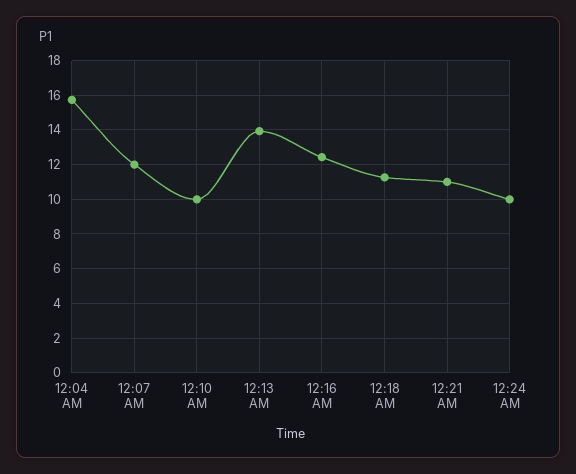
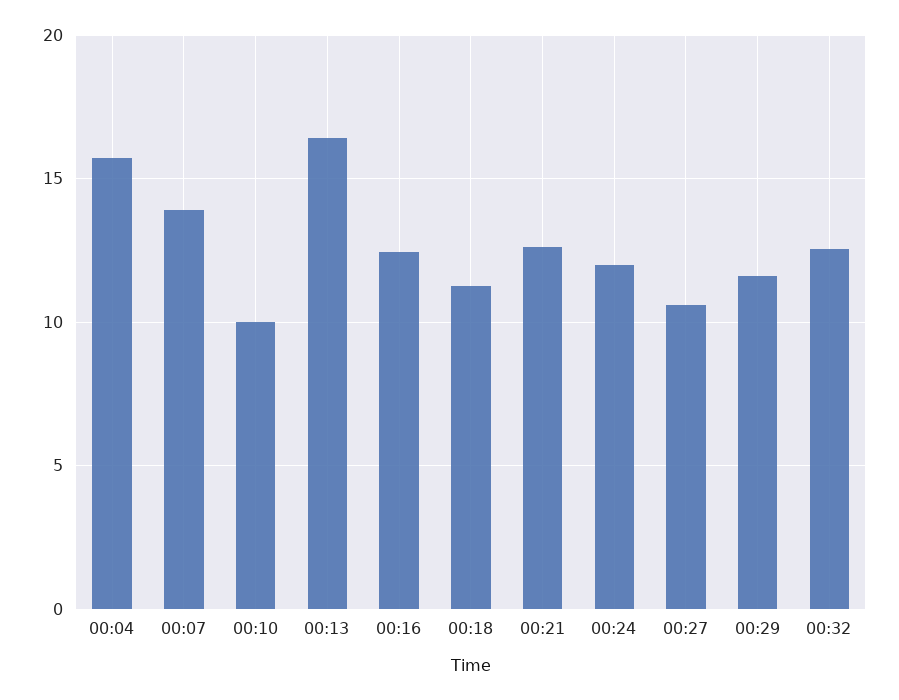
12:07 AM: 12 -> 14
12:13 AM: 14 -> 16.5
12:21 AM: 11 -> 12.5
12:24 AM: 10 -> 12
00:27: none -> 10.5
00:29: none -> 11.5
00:32: none -> 12.5

